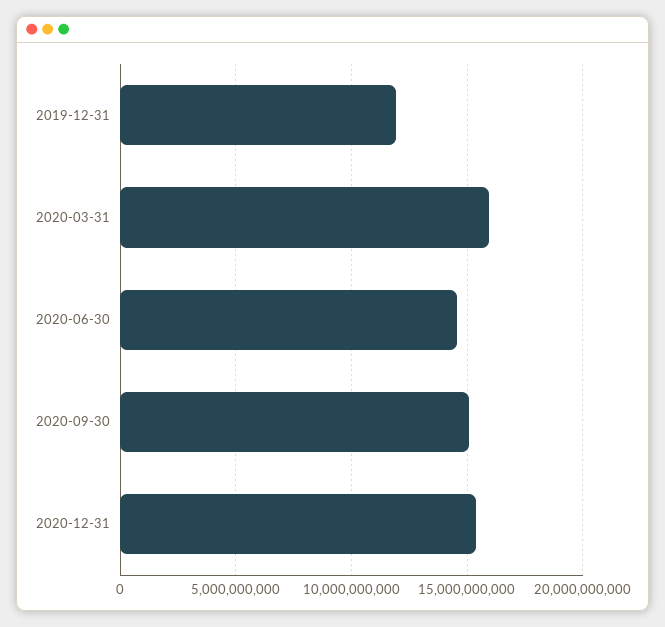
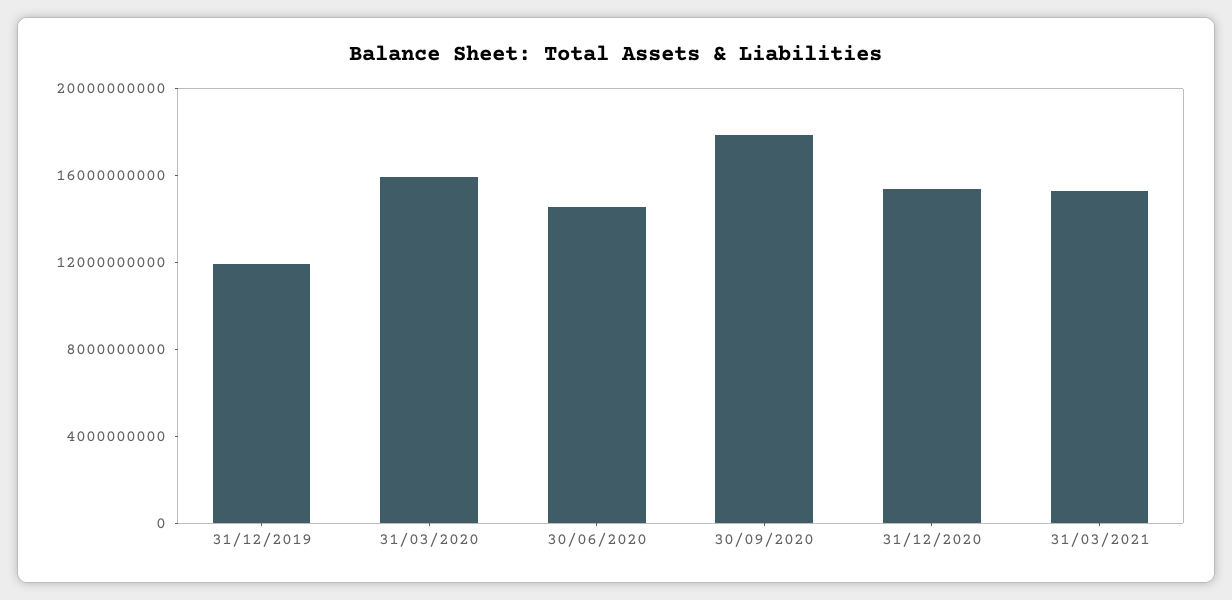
2020-09-30: 15000000000 -> 18000000000
31/03/2021: none -> 15000000000

